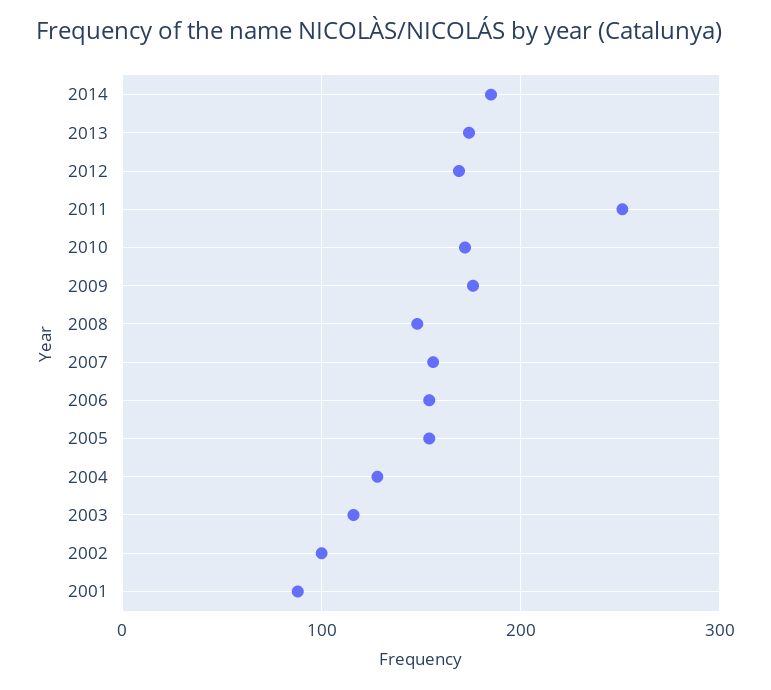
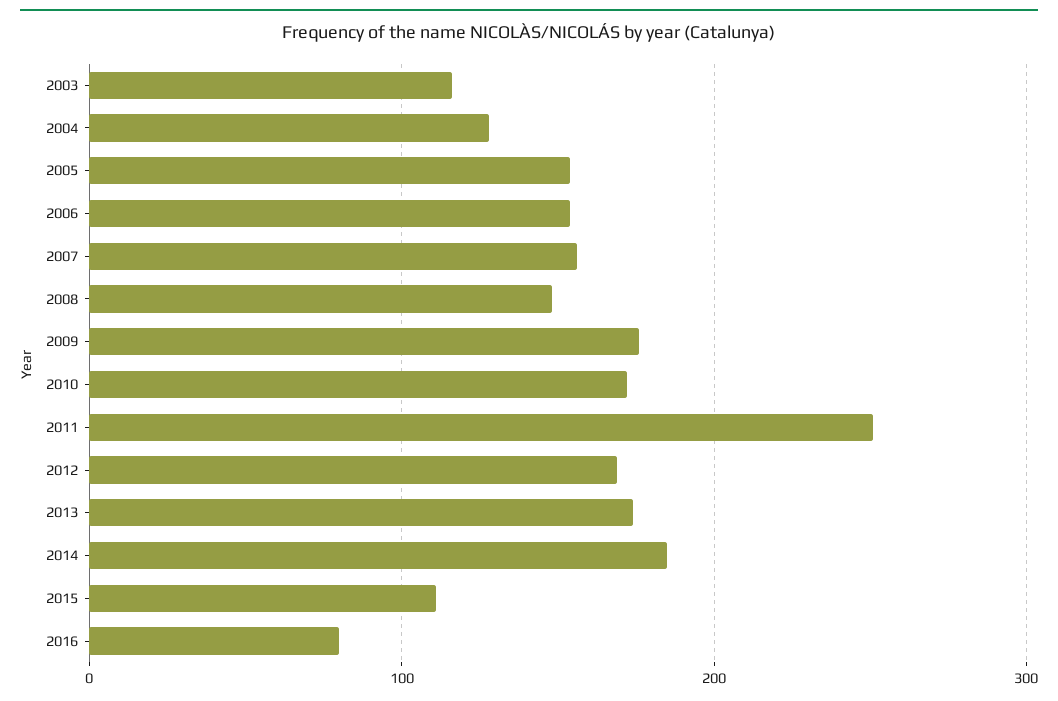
2002: 100 -> none
2001: 90 -> none
2015: none -> 110
2016: none -> 80

